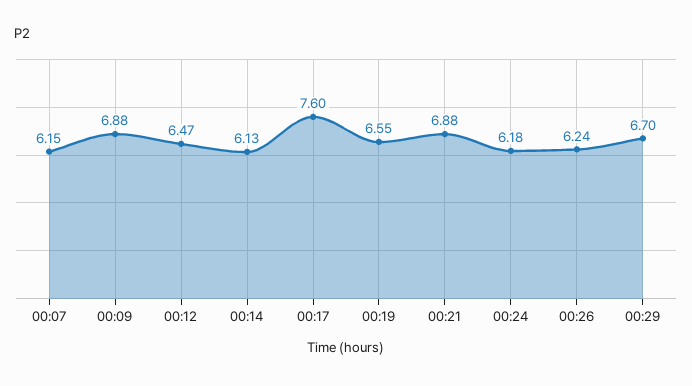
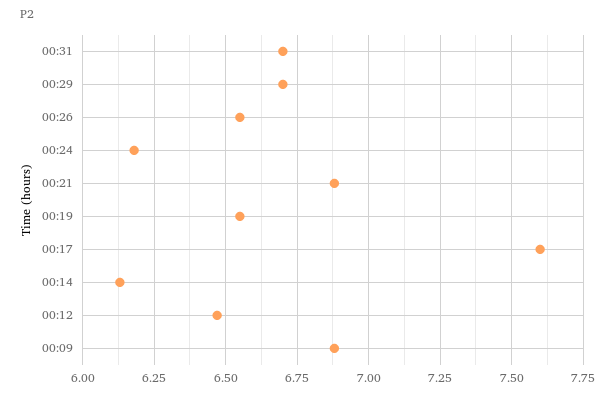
00:07: 6.15 -> none
00:26: 6.24 -> 6.55
00:31: none -> 6.7

